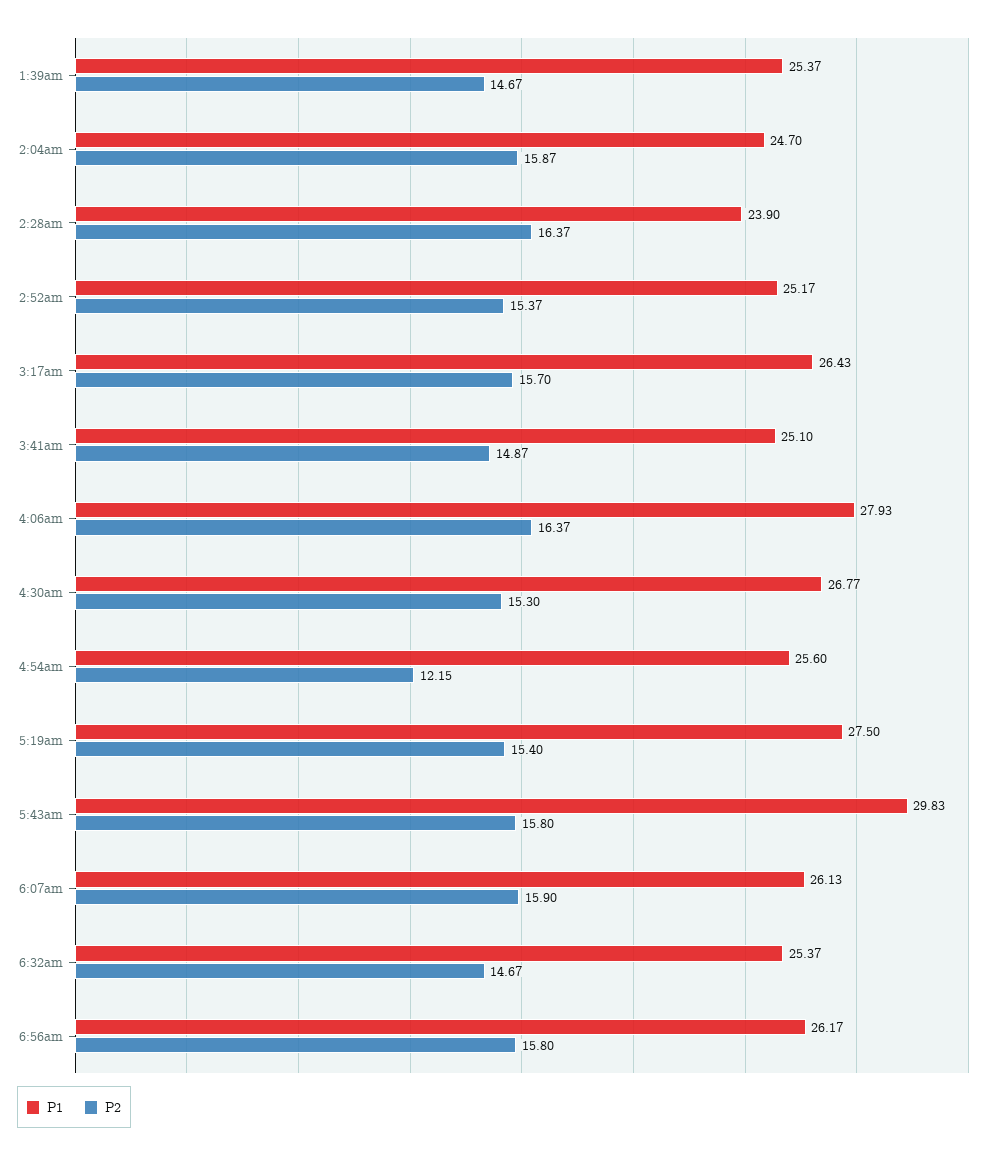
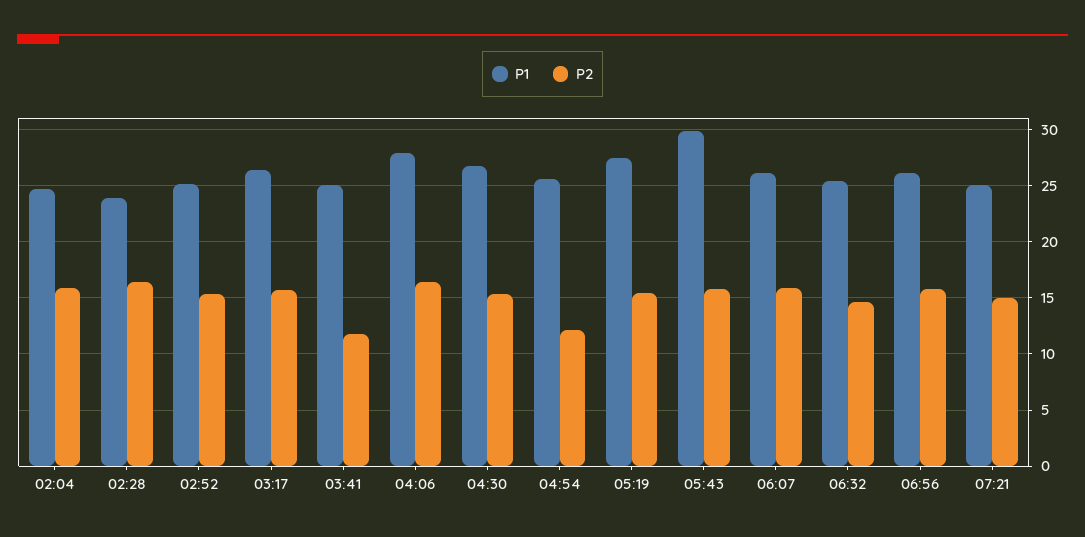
P1, 1:39am: 25.37 -> none
P2, 1:39am: 14.67 -> none
P2, 3:41am: 14.87 -> 12
P1, 07:21: none -> 25
P2, 07:21: none -> 15

